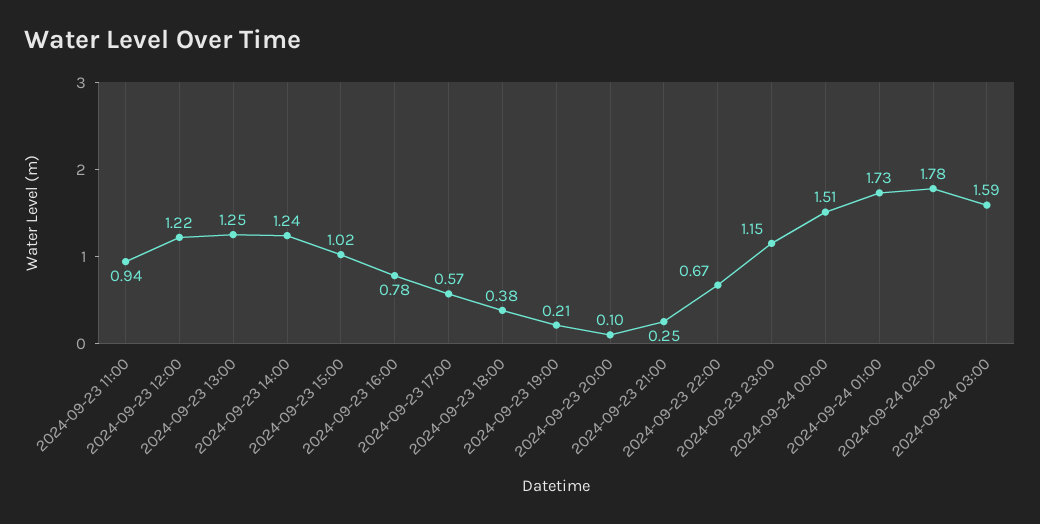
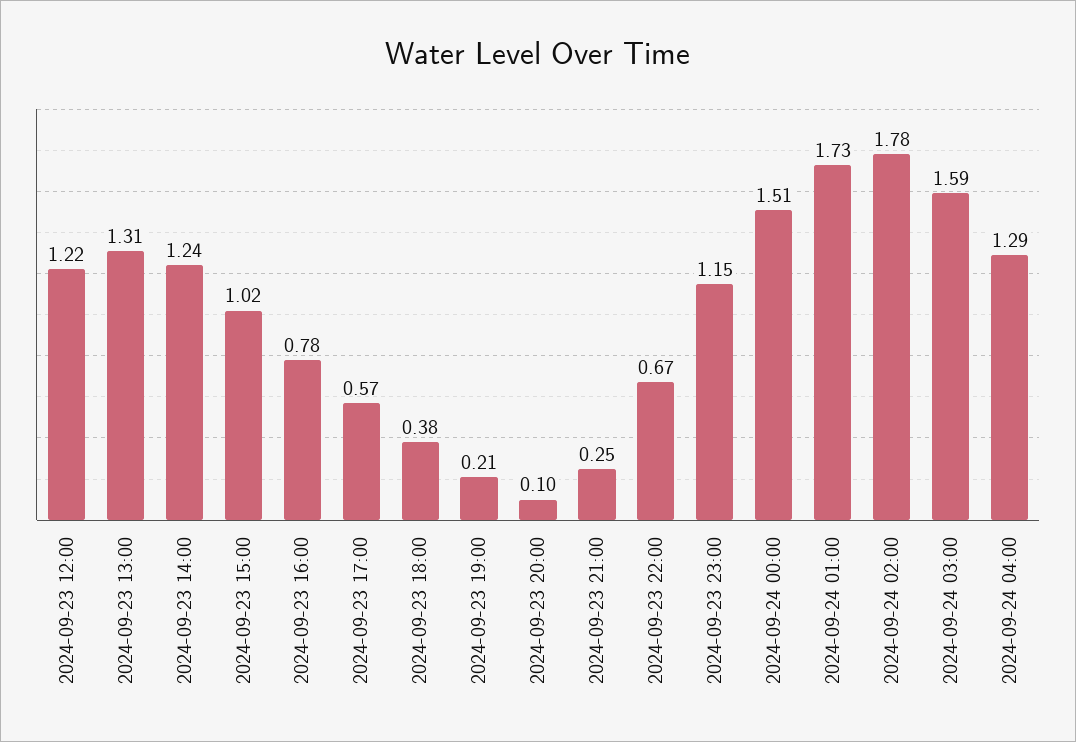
2024-09-23 11:00: 0.94 -> none
2024-09-23 13:00: 1.25 -> 1.31
2024-09-24 04:00: none -> 1.29

